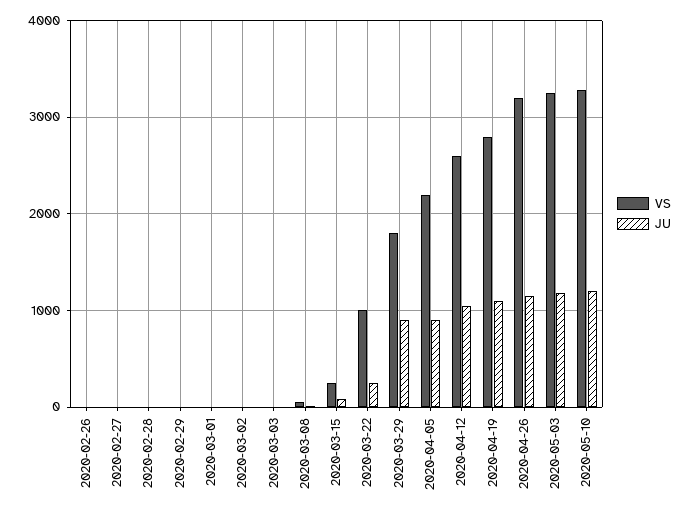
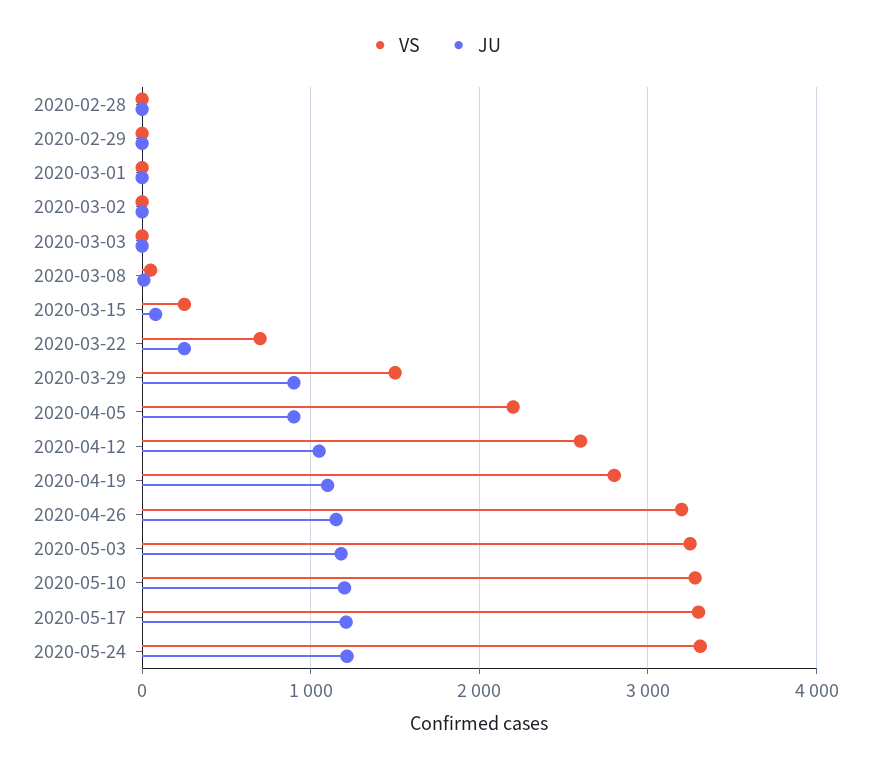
VS, 2020-02-26: 0 -> none
JU, 2020-02-26: 0 -> none
VS, 2020-02-27: 0 -> none
JU, 2020-02-27: 0 -> none
VS, 2020-03-22: 1000 -> 700
VS, 2020-03-29: 1800 -> 1500
VS, 2020-05-17: none -> 3300
JU, 2020-05-17: none -> 1200
VS, 2020-05-24: none -> 3300
JU, 2020-05-24: none -> 1200

